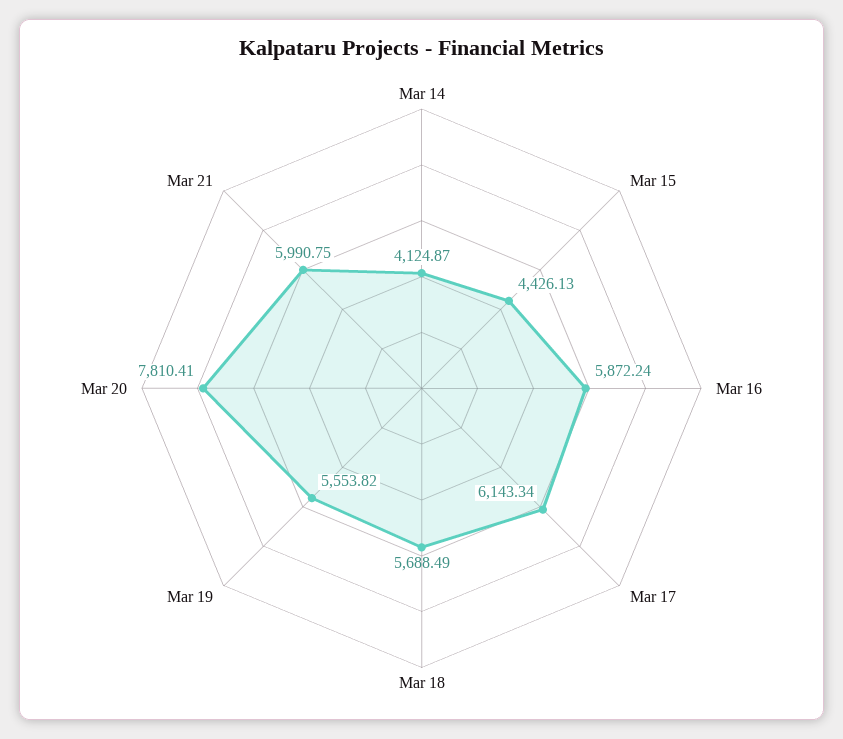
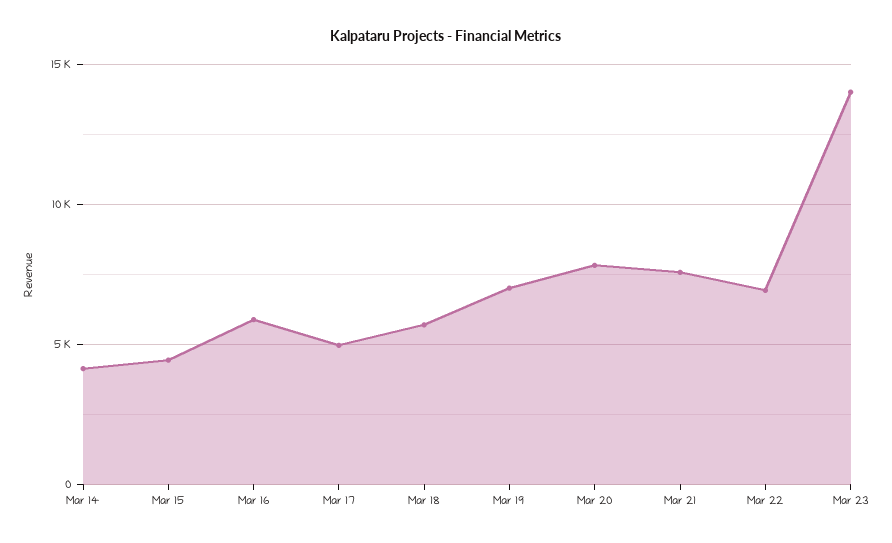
Mar 17: 6143.34 -> 5000
Mar 19: 5553.82 -> 7000
Mar 21: 5990.75 -> 7500
Mar 22: none -> 7000
Mar 23: none -> 14000

